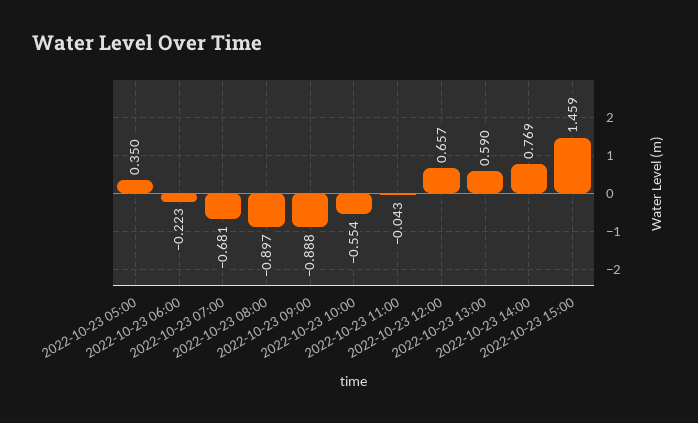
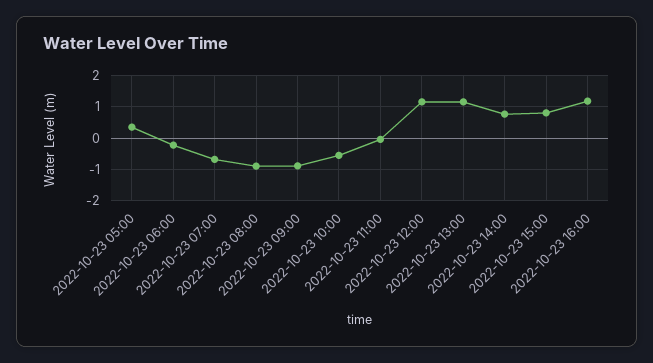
2022-10-23 12:00: 0.657 -> 1.2
2022-10-23 13:00: 0.59 -> 1.2
2022-10-23 15:00: 1.459 -> 0.8
2022-10-23 16:00: none -> 1.2

